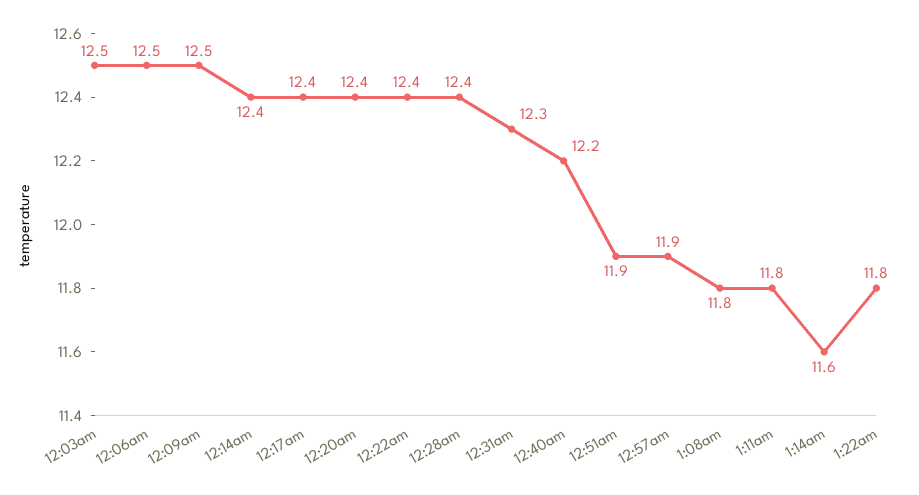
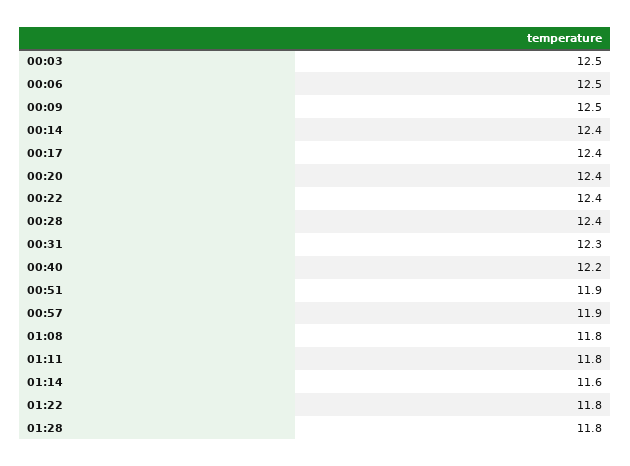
01:28: none -> 11.8

